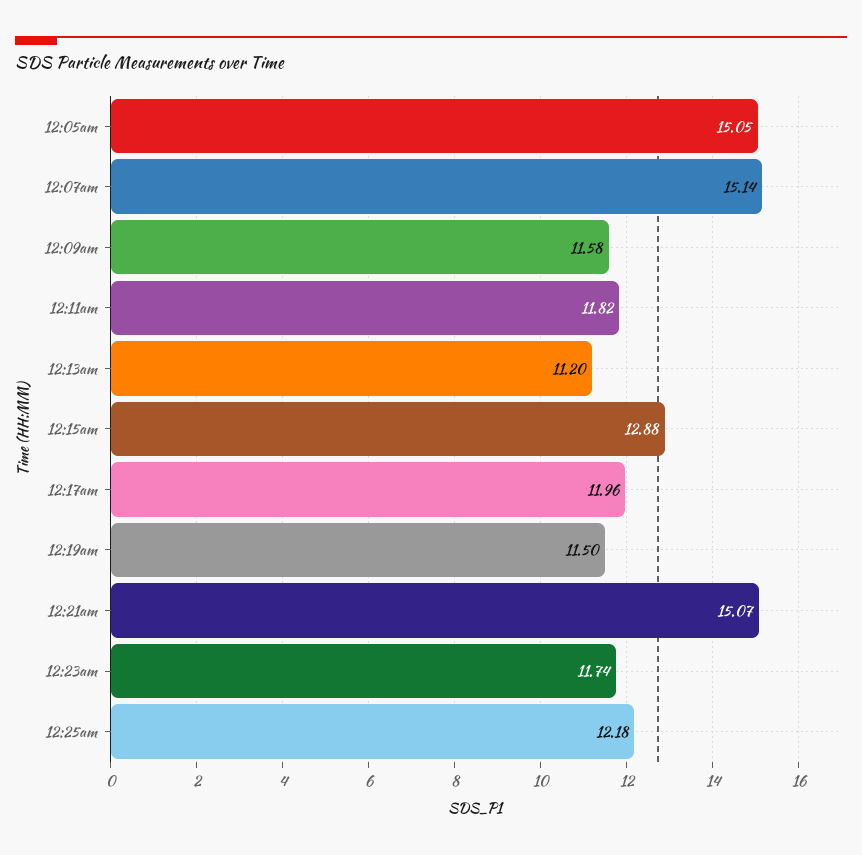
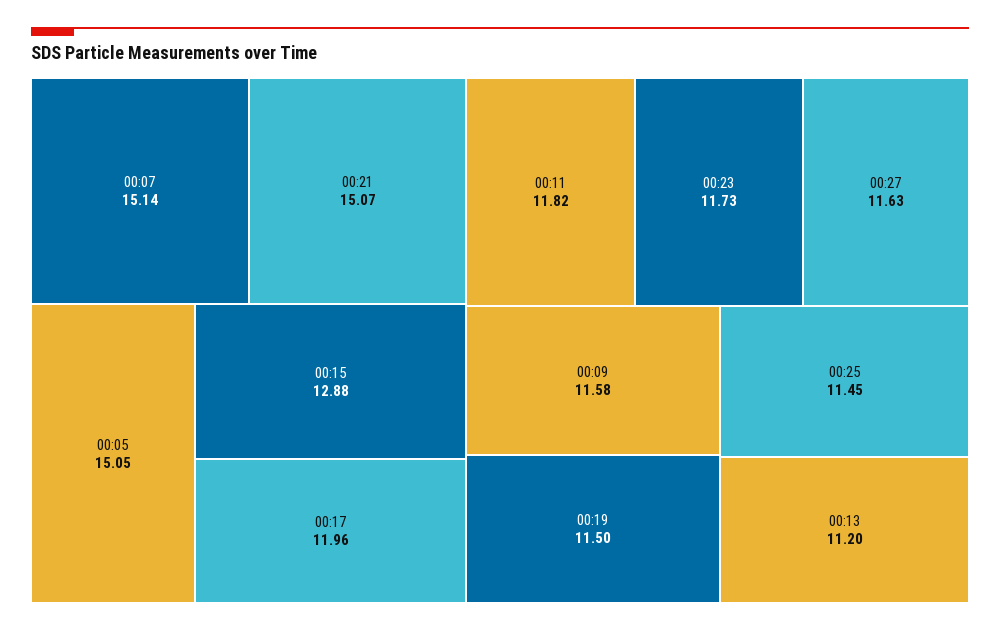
12:23am: 11.74 -> 11.73
12:25am: 12.18 -> 11.45
00:27: none -> 11.63

